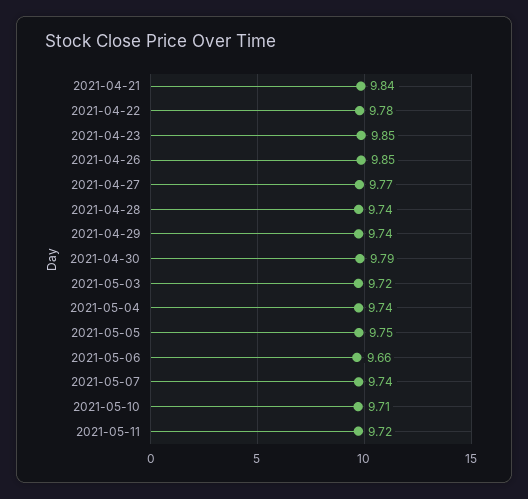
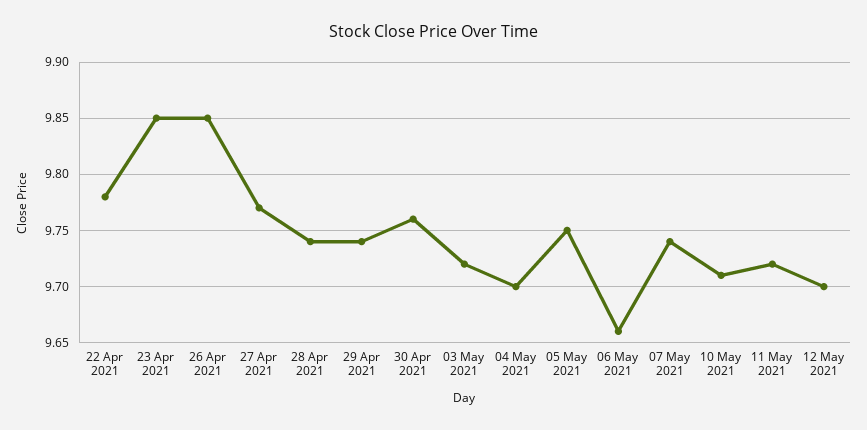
2021-04-21: 9.84 -> none
2021-04-30: 9.79 -> 9.76
2021-05-04: 9.74 -> 9.7
12 May 2021: none -> 9.7

